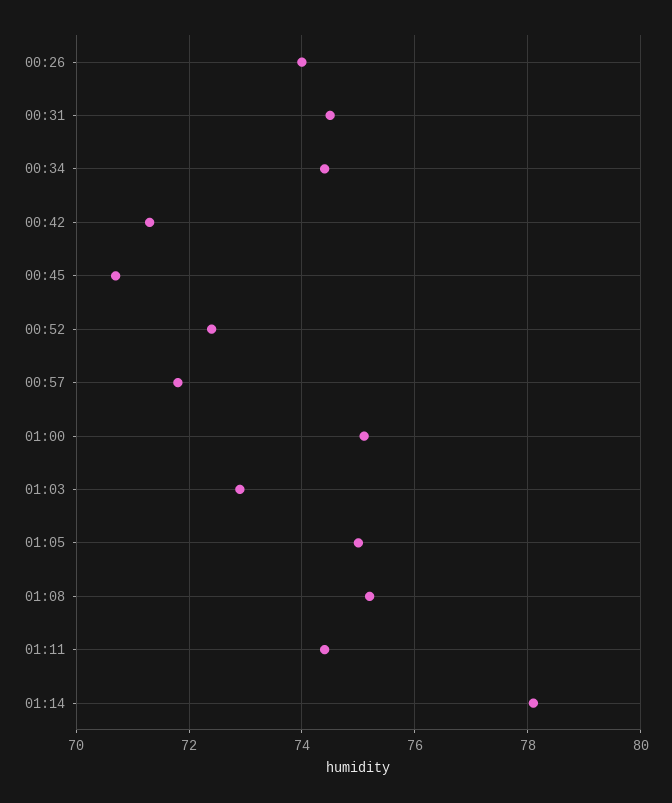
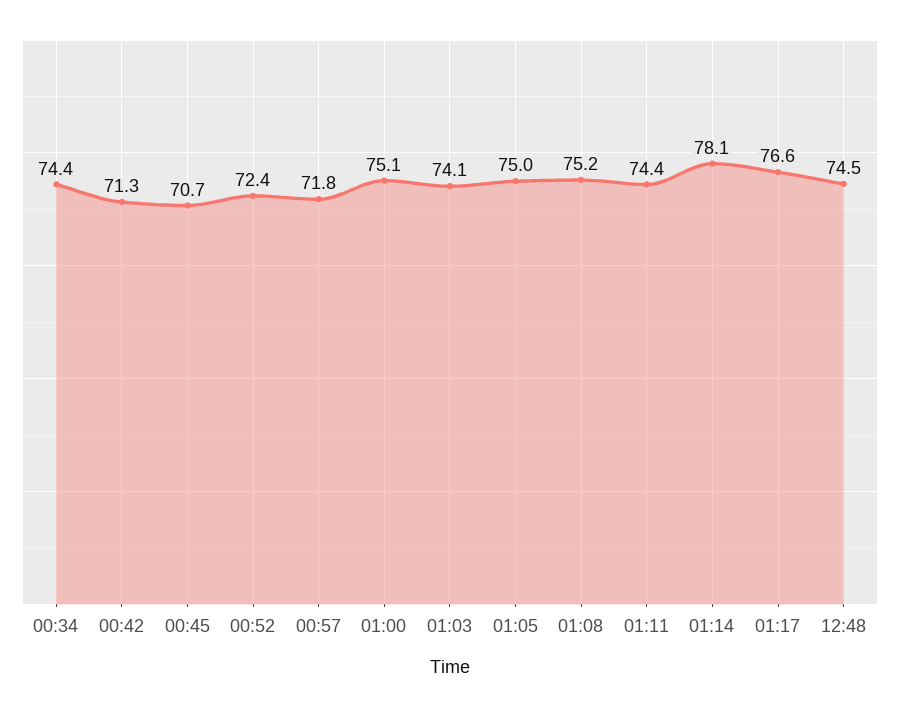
00:26: 74 -> none
00:31: 74.5 -> none
01:03: 73 -> 74.1
01:17: none -> 76.6
12:48: none -> 74.5

